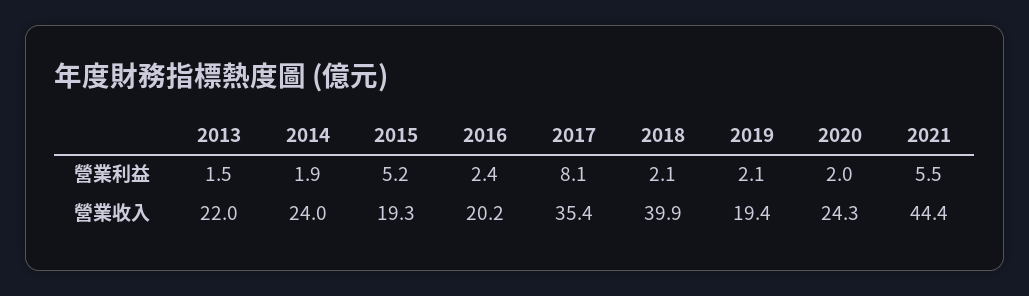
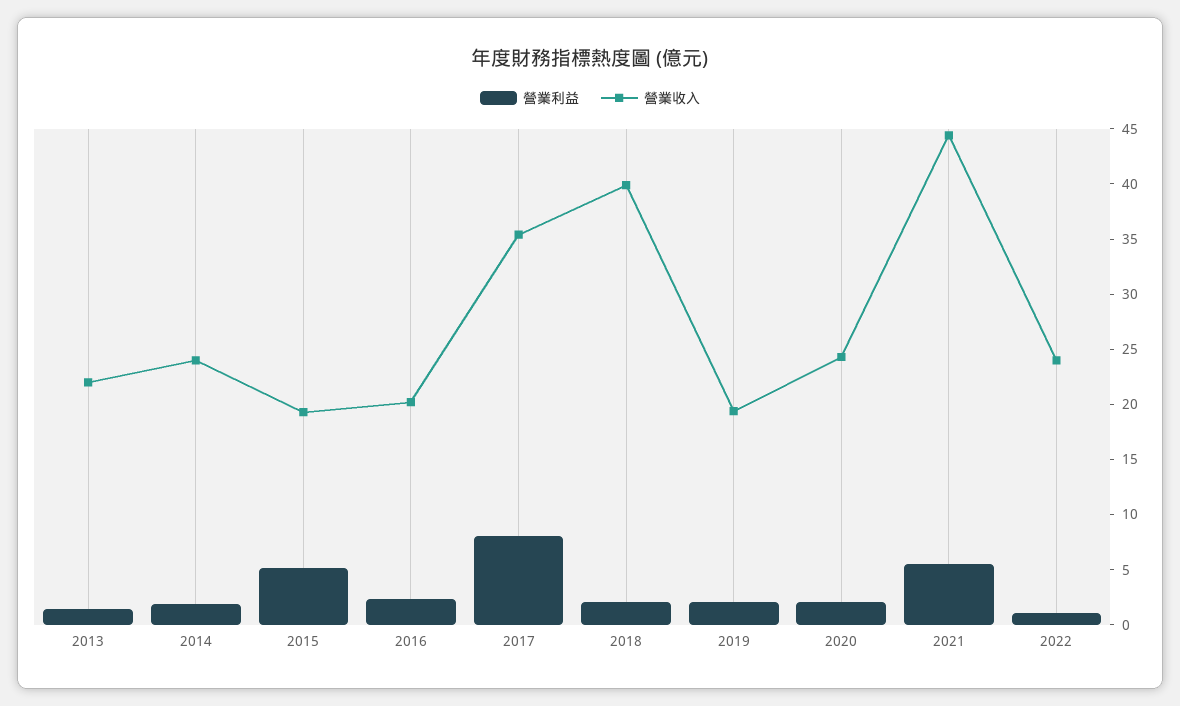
營業利益, 2022: none -> 1
營業收入, 2022: none -> 24

